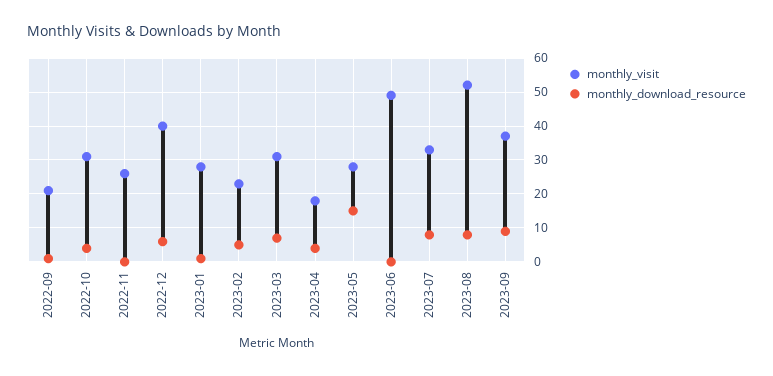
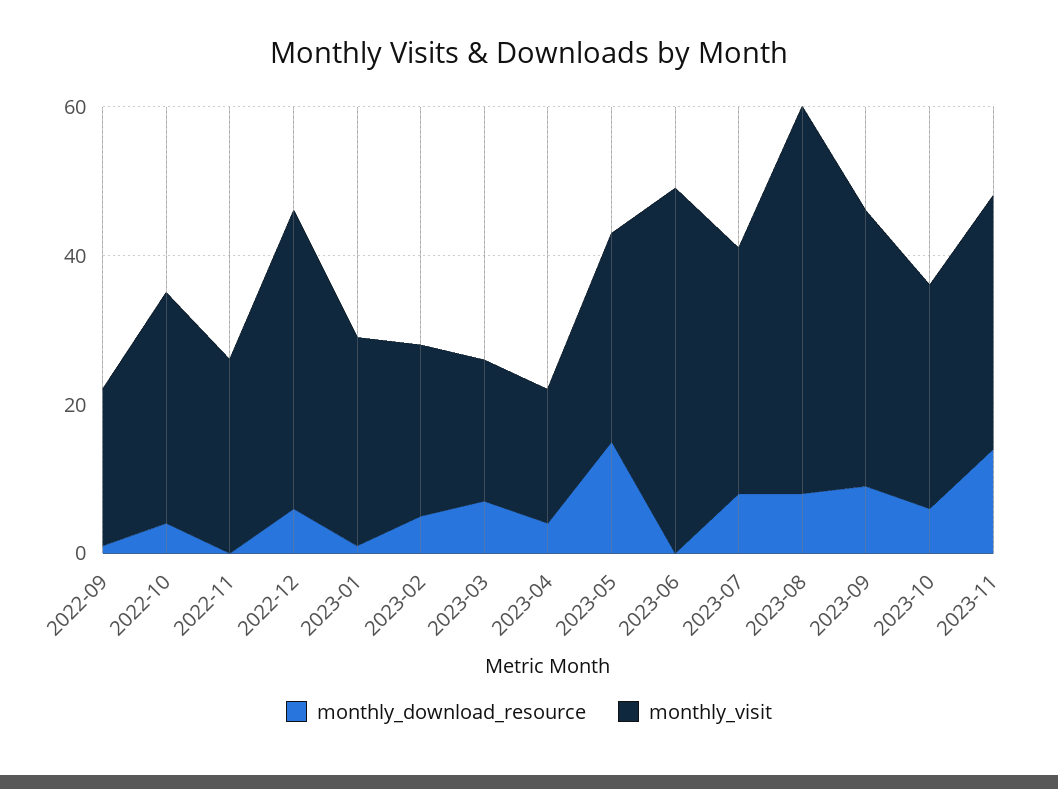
monthly_visit, 2023-03: 30 -> 20
monthly_download_resource, 2023-10: none -> 5
monthly_visit, 2023-10: none -> 30
monthly_download_resource, 2023-11: none -> 15
monthly_visit, 2023-11: none -> 35

